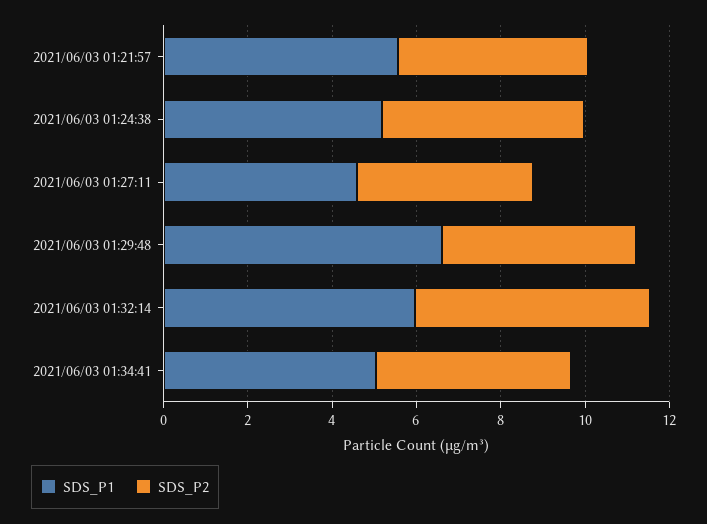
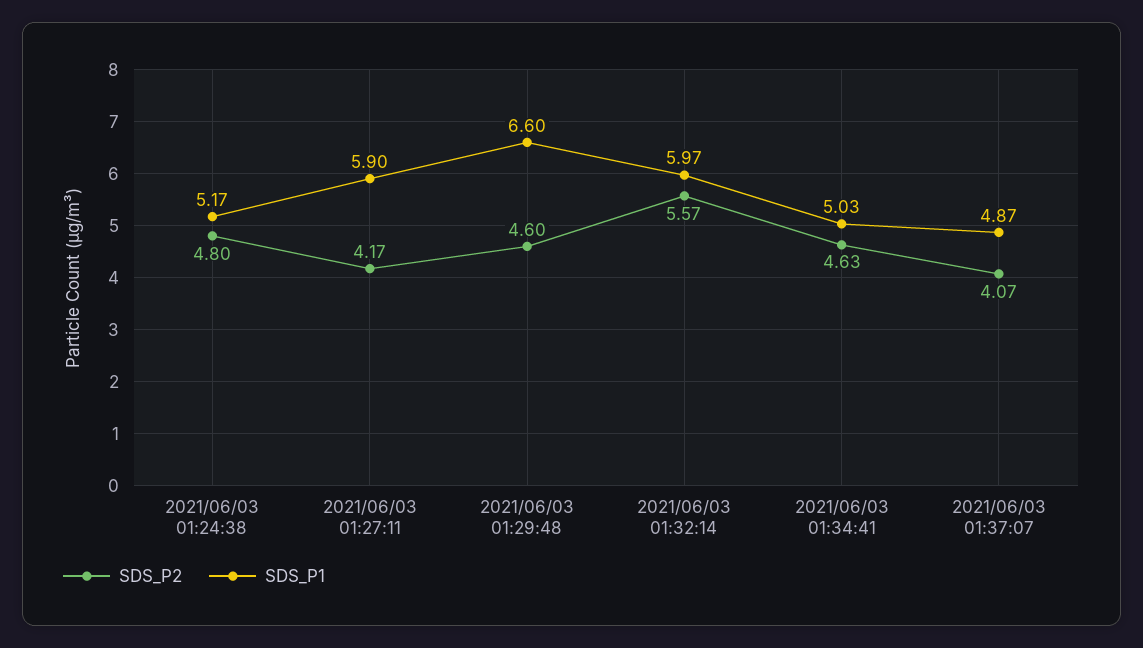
SDS_P1, 2021/06/03 01:21:57: 5.5 -> none
SDS_P2, 2021/06/03 01:21:57: 4.5 -> none
SDS_P1, 2021/06/03 01:27:11: 4.5 -> 5.9
SDS_P2, 2021/06/03 01:37:07: none -> 4.07
SDS_P1, 2021/06/03 01:37:07: none -> 4.87

